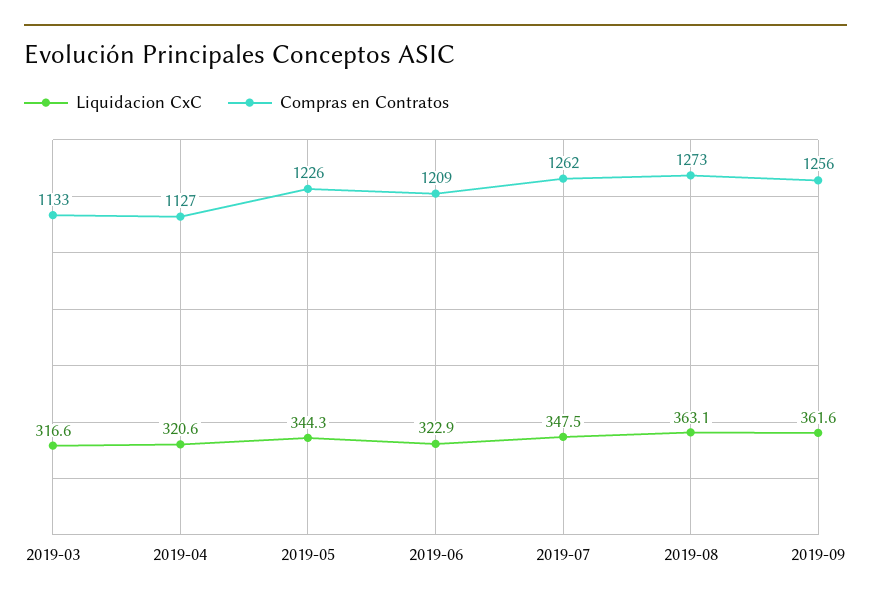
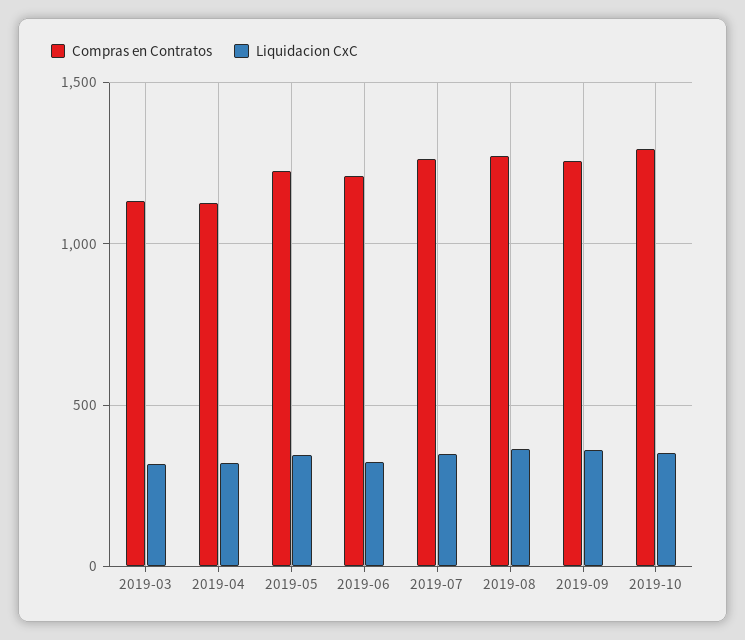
Compras en Contratos, 2019-10: none -> 1300
Liquidacion CxC, 2019-10: none -> 350

